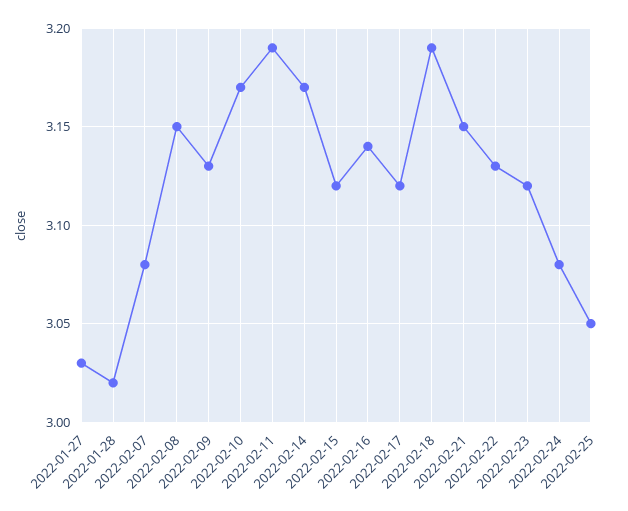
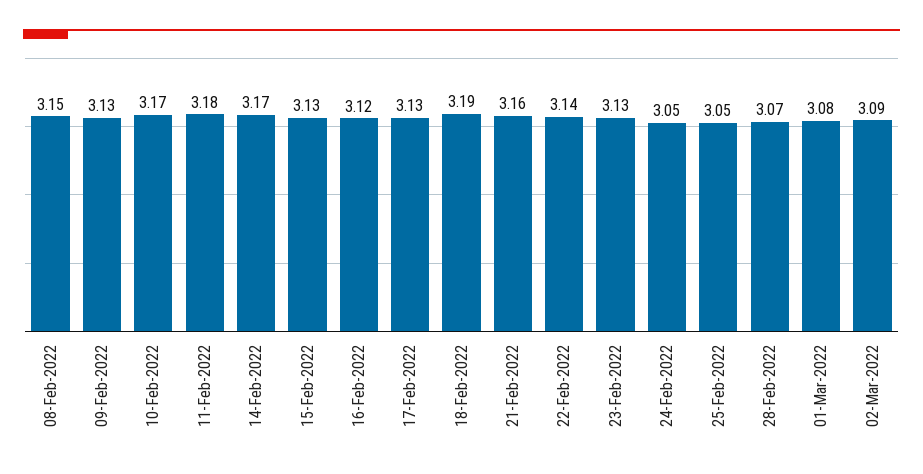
2022-01-27: 3.03 -> none
2022-01-28: 3.02 -> none
2022-02-07: 3.08 -> none
2022-02-11: 3.19 -> 3.18
2022-02-15: 3.12 -> 3.13
2022-02-16: 3.14 -> 3.12
2022-02-17: 3.12 -> 3.13
2022-02-21: 3.15 -> 3.16
2022-02-22: 3.13 -> 3.14
2022-02-23: 3.12 -> 3.13
2022-02-24: 3.08 -> 3.05
28-Feb-2022: none -> 3.07
01-Mar-2022: none -> 3.08
02-Mar-2022: none -> 3.09

